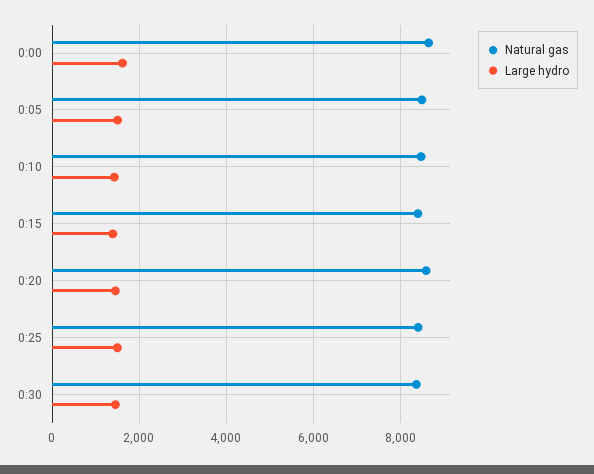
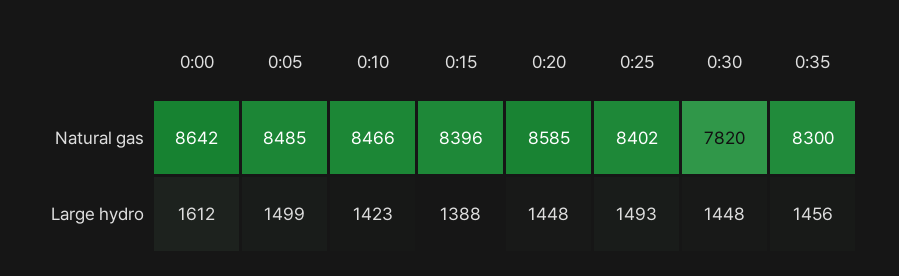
Natural gas, 0:30: 8400 -> 7820
Natural gas, 0:35: none -> 8300
Large hydro, 0:35: none -> 1456

